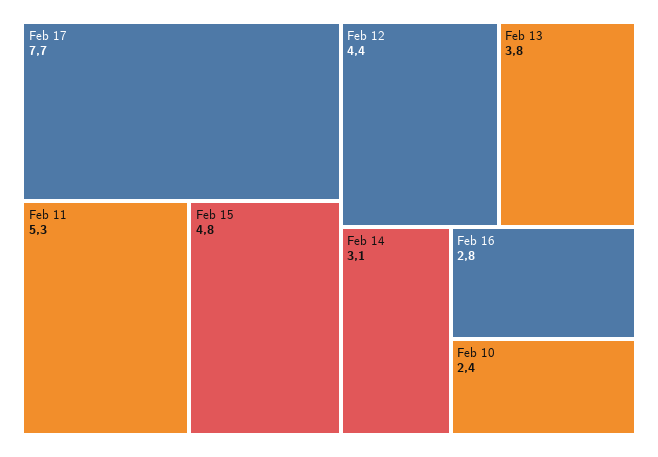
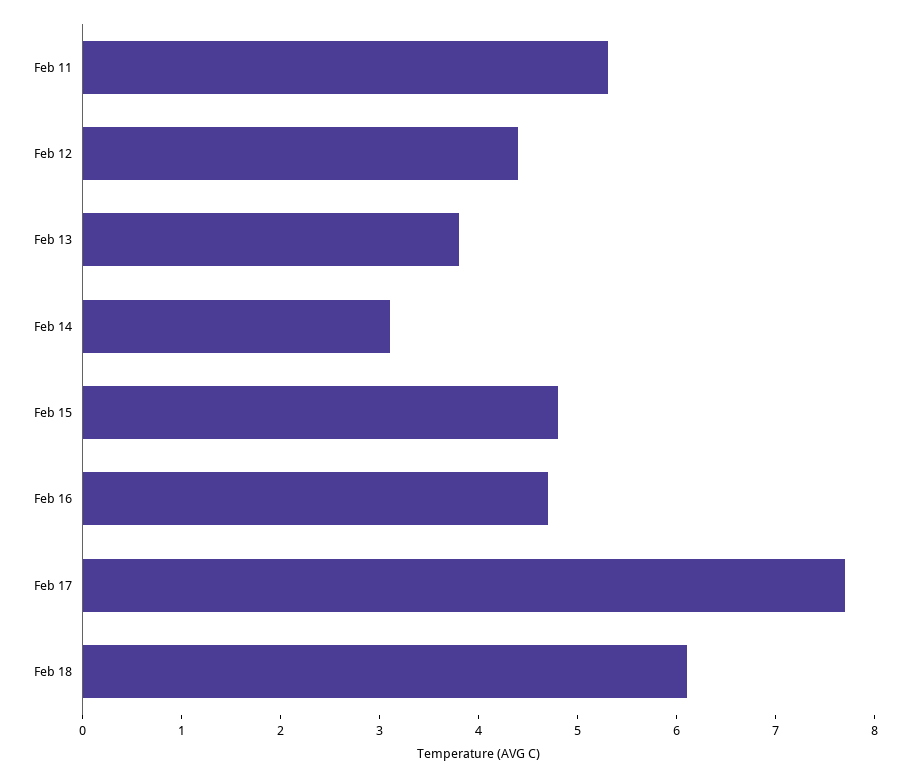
Feb 16: 2.8 -> 4.7
Feb 10: 2.4 -> none
Feb 18: none -> 6.1

